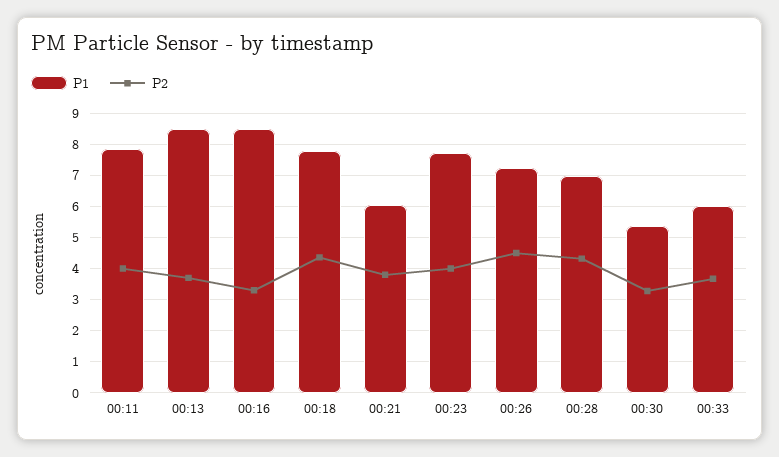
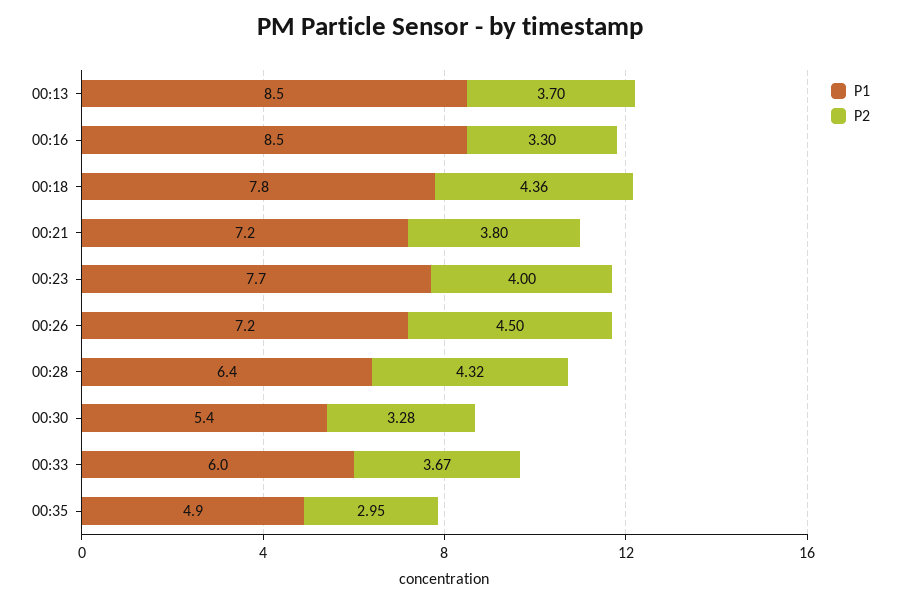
P1, 00:11: 7.8 -> none
P2, 00:11: 4 -> none
P1, 00:21: 6 -> 7.2
P1, 00:28: 7 -> 6.4
P1, 00:35: none -> 4.9
P2, 00:35: none -> 2.95

